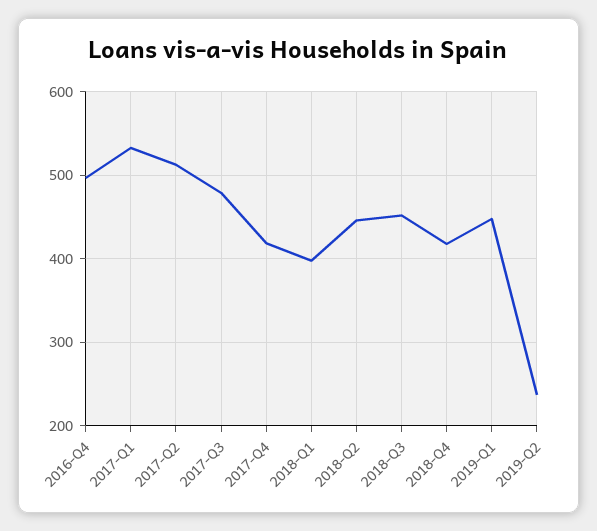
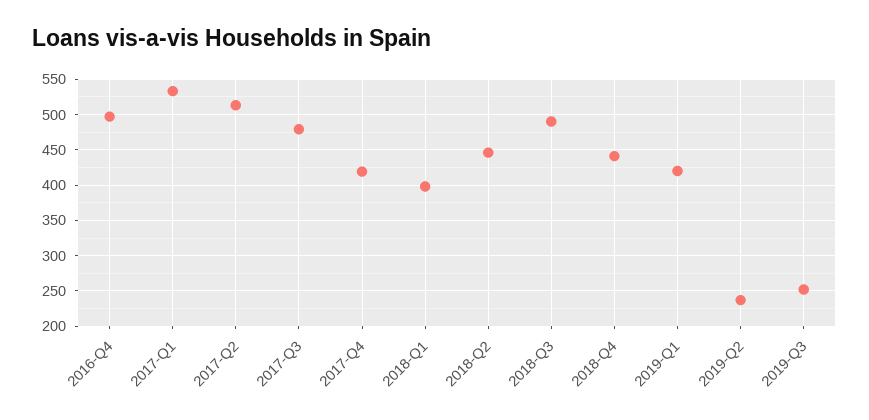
2018-Q3: 450 -> 490
2018-Q4: 420 -> 440
2019-Q1: 450 -> 420
2019-Q3: none -> 250

